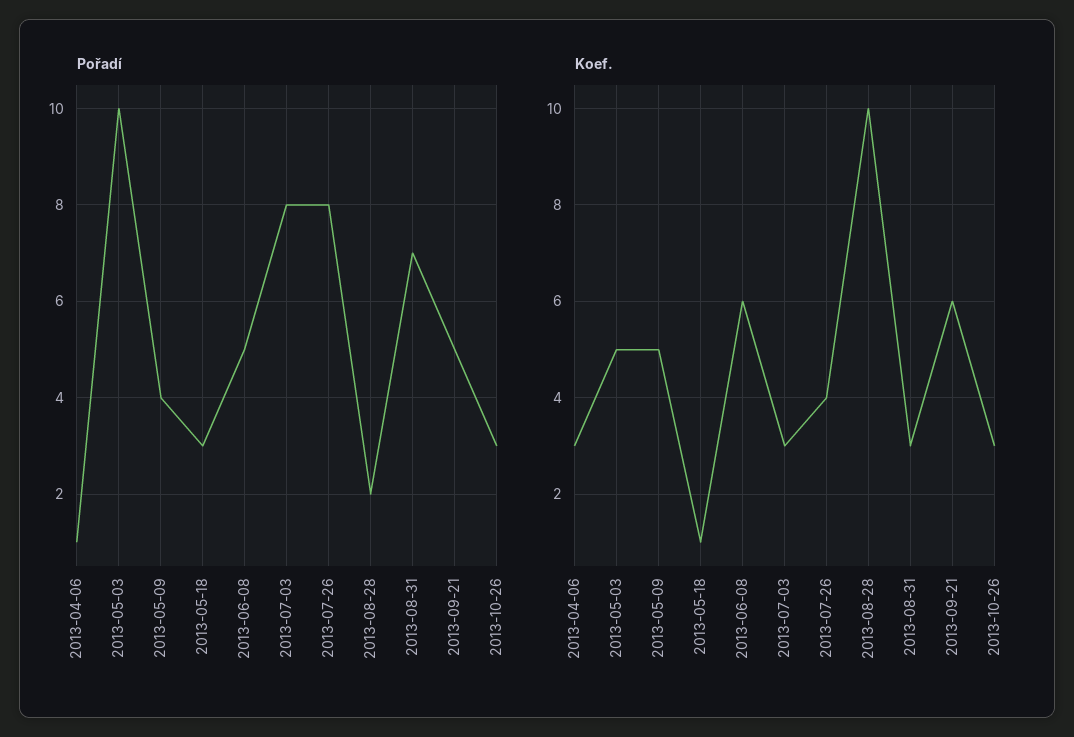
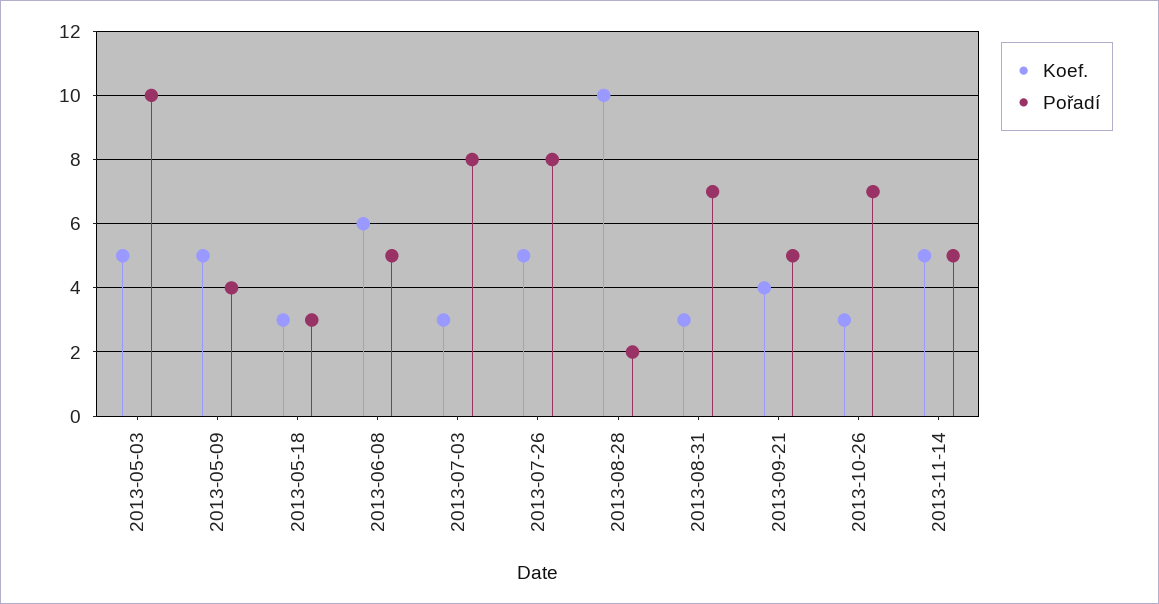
Pořadí, 2013-04-06: 1 -> none
Pořadí, 2013-10-26: 3 -> 7
Koef., 2013-04-06: 3 -> none
Koef., 2013-05-18: 1 -> 3
Koef., 2013-07-26: 4 -> 5
Koef., 2013-09-21: 6 -> 4
Koef., 2013-11-14: none -> 5
Pořadí, 2013-11-14: none -> 5

